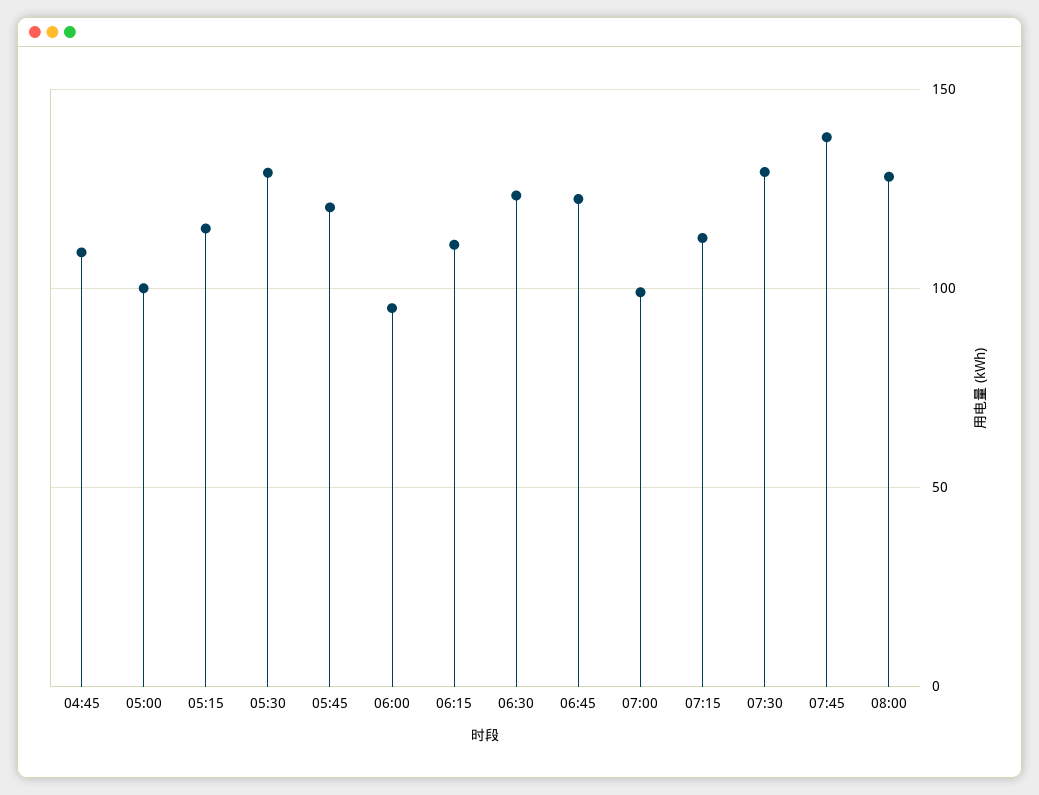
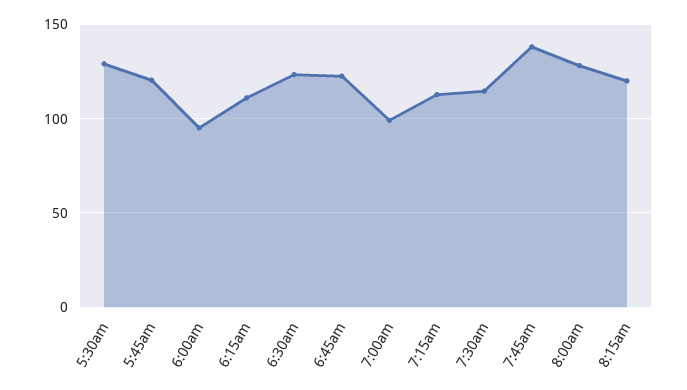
04:45: 110 -> none
05:00: 100 -> none
05:15: 115 -> none
07:30: 130 -> 115
8:15am: none -> 120

